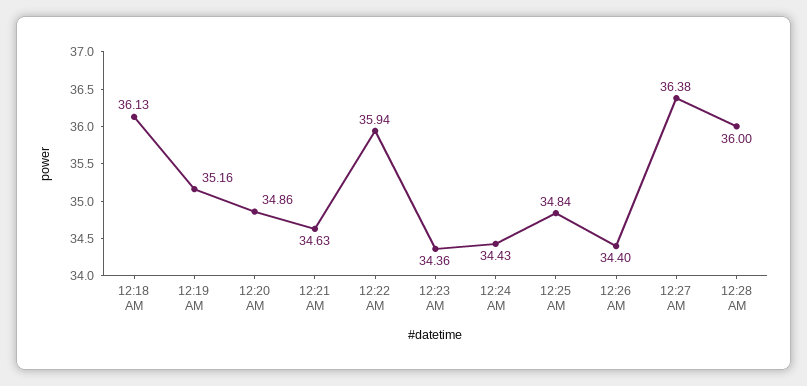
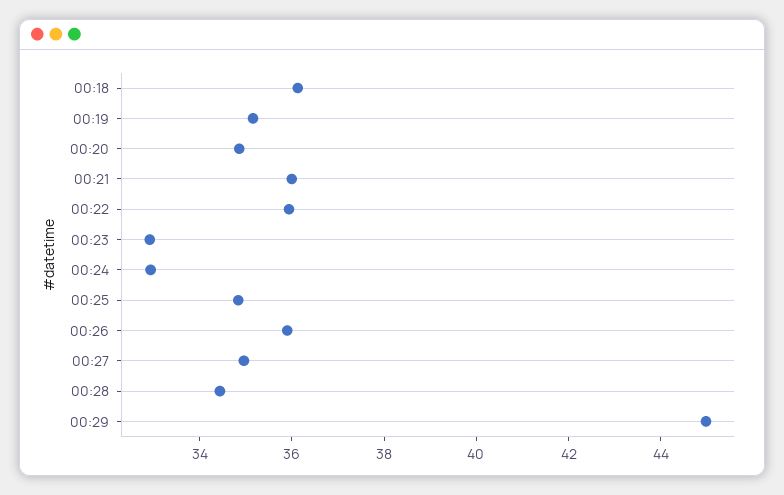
12:21 AM: 34.63 -> 36
12:23 AM: 34.36 -> 33
12:24 AM: 34.43 -> 33
12:26 AM: 34.4 -> 36
12:27 AM: 36.38 -> 35
12:28 AM: 36 -> 34.5
00:29: none -> 45

